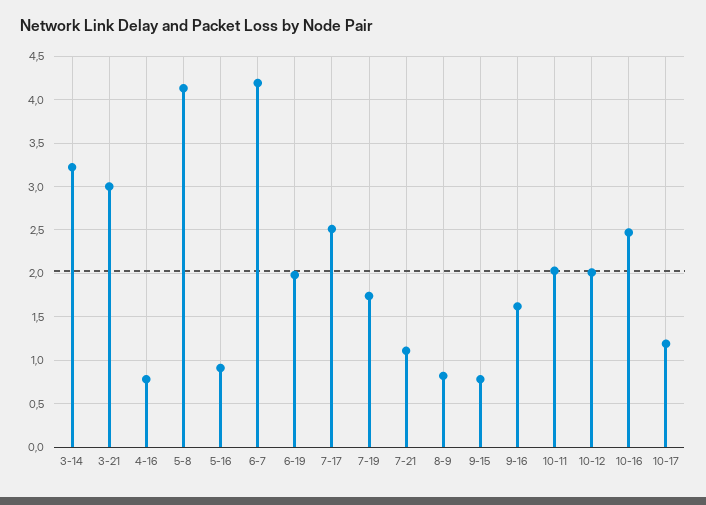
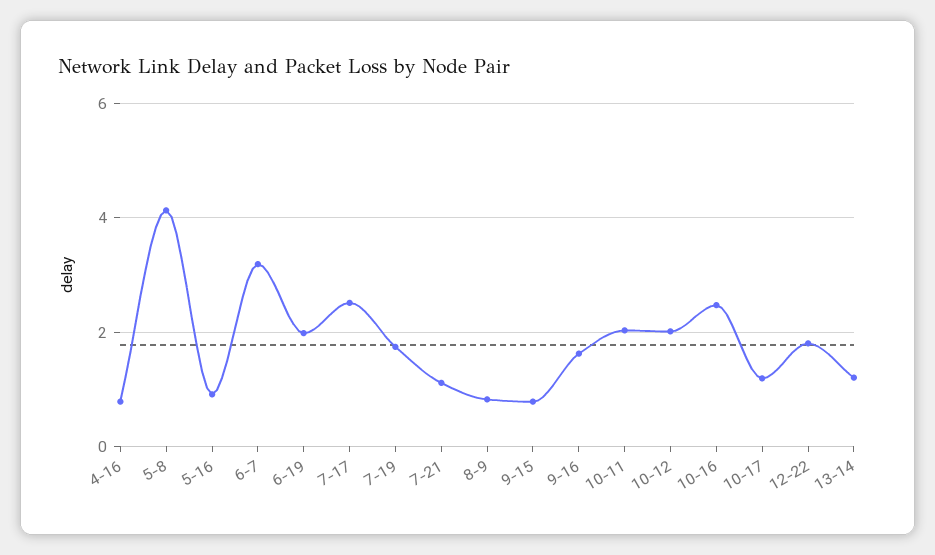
3-14: 3.2 -> none
3-21: 3 -> none
6-7: 4.2 -> 3.2
12-22: none -> 1.8
13-14: none -> 1.2

